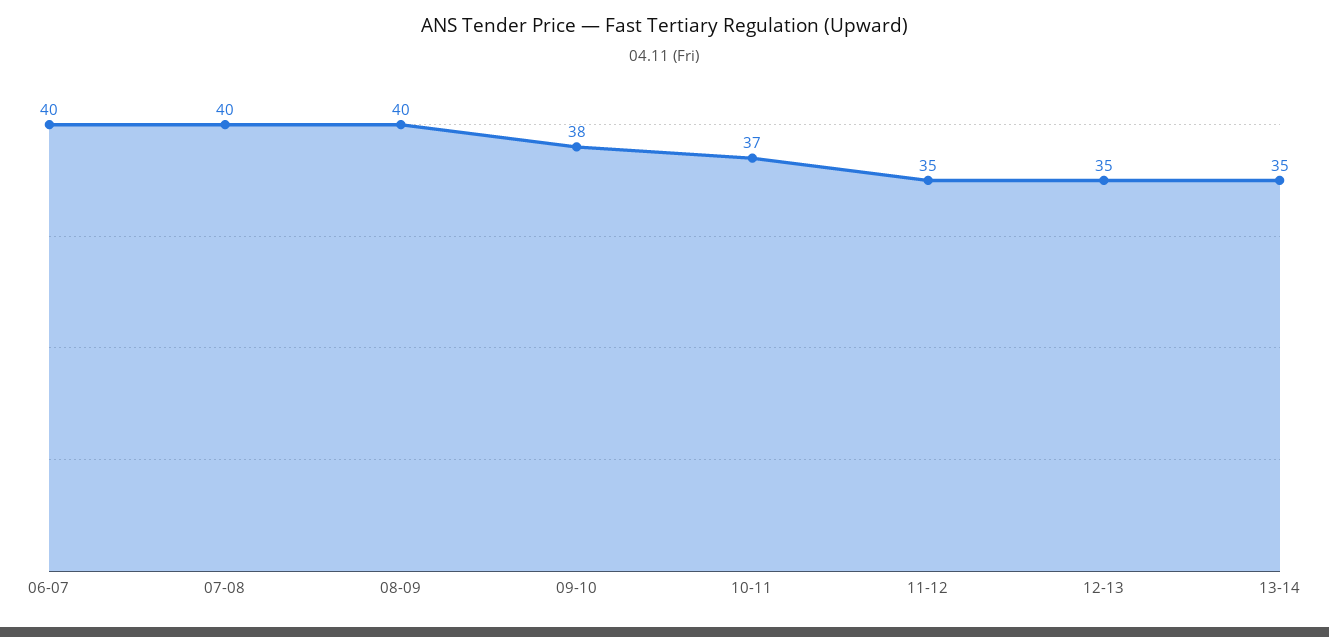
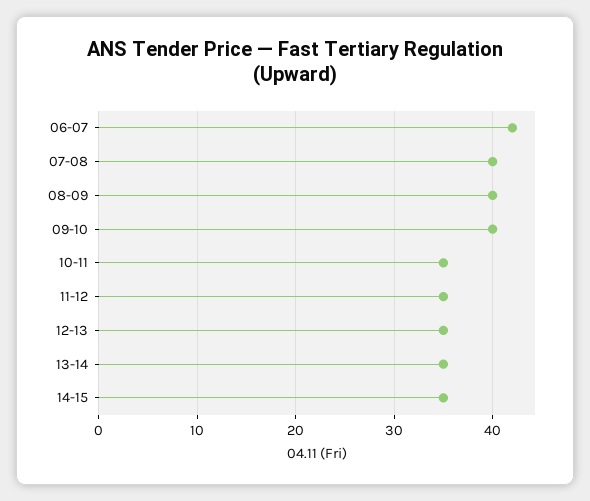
06-07: 40 -> 42
09-10: 38 -> 40
10-11: 37 -> 35
14-15: none -> 35

